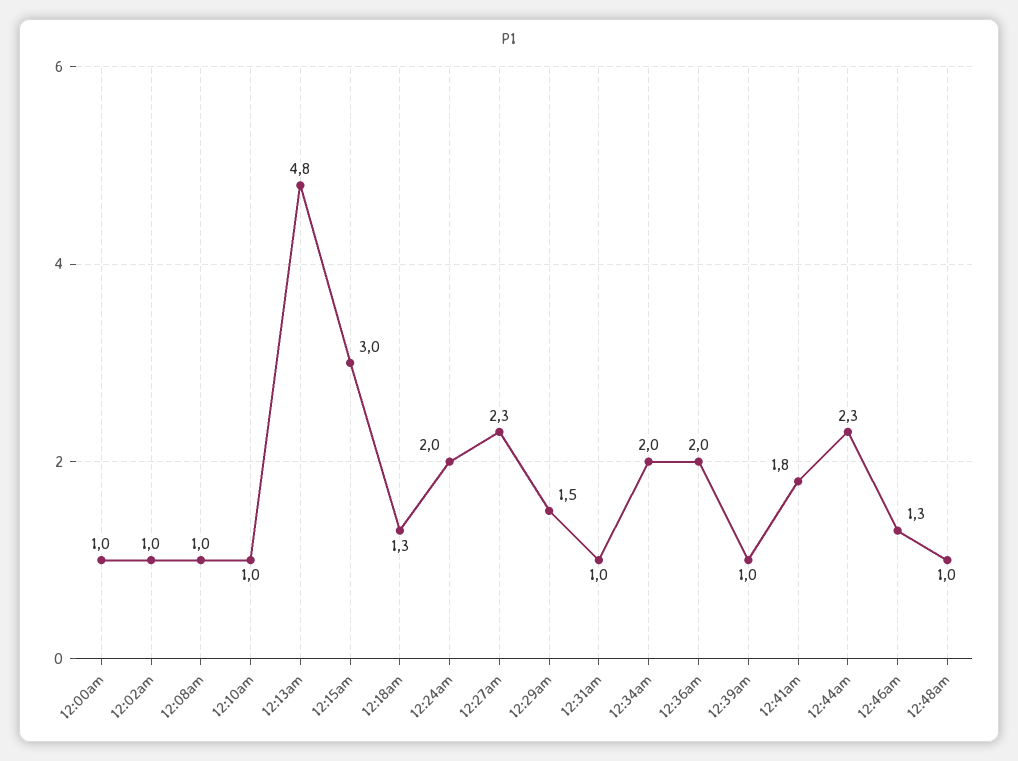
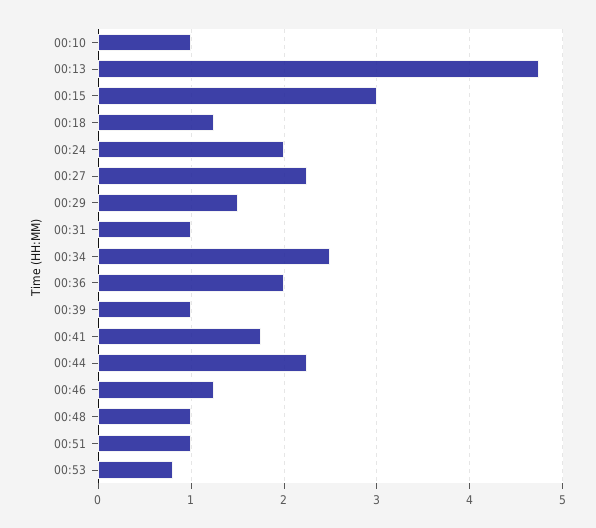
12:00am: 1 -> none
12:02am: 1 -> none
12:08am: 1 -> none
12:34am: 2 -> 2.5
00:51: none -> 1
00:53: none -> 0.8

